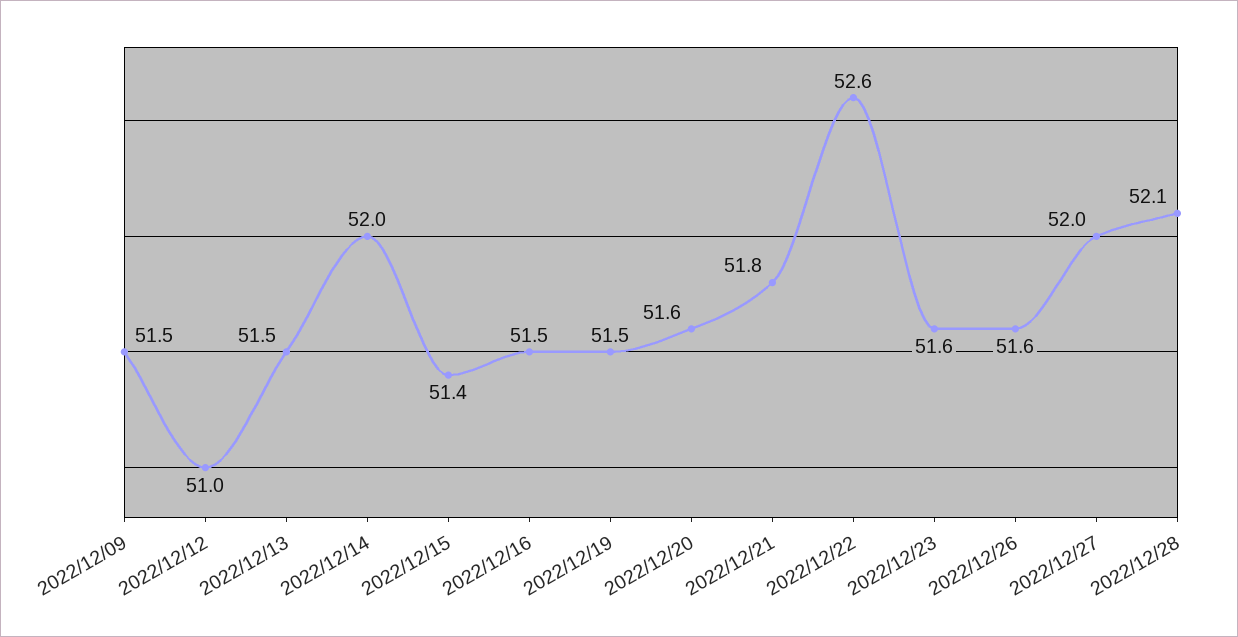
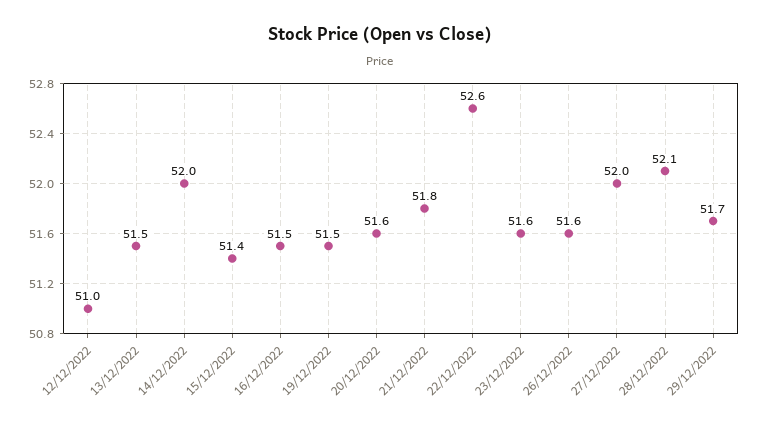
2022/12/09: 51.5 -> none
29/12/2022: none -> 51.7

